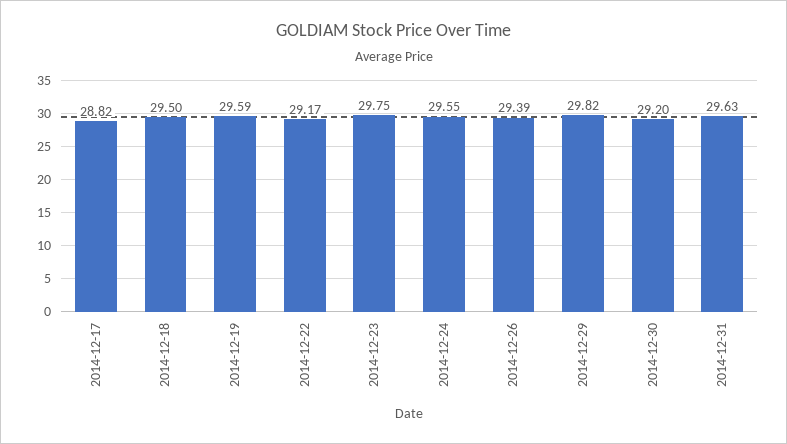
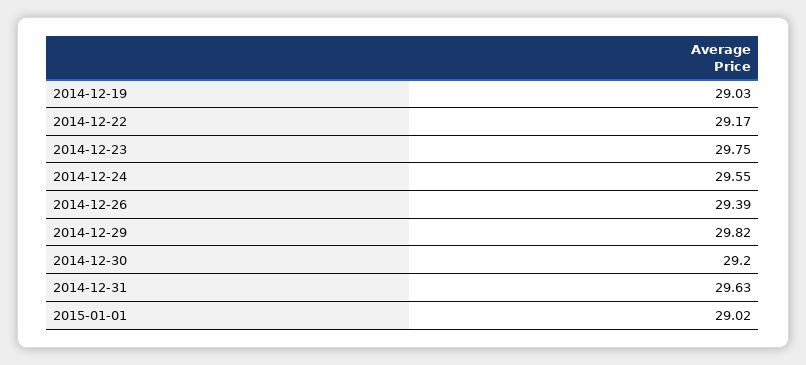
2014-12-17: 28.82 -> none
2014-12-18: 29.5 -> none
2014-12-19: 29.59 -> 29.03
2015-01-01: none -> 29.02

